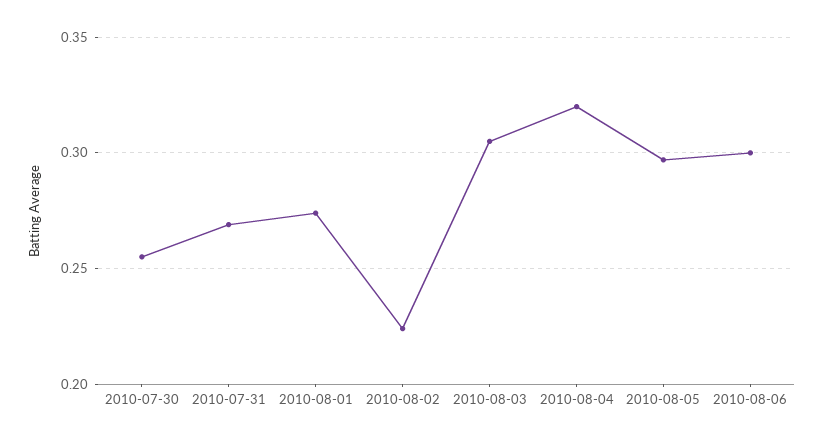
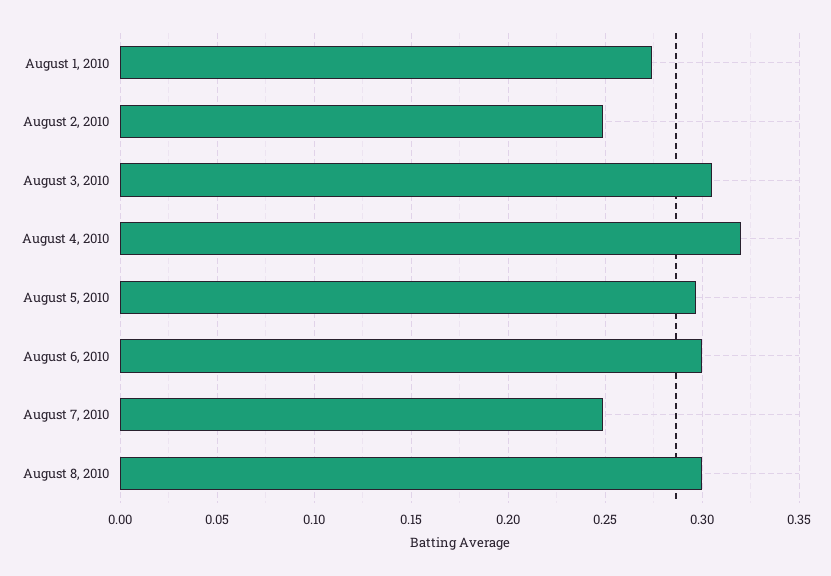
2010-07-30: 0.255 -> none
2010-07-31: 0.27 -> none
2010-08-02: 0.225 -> 0.25
August 7, 2010: none -> 0.25
August 8, 2010: none -> 0.3

